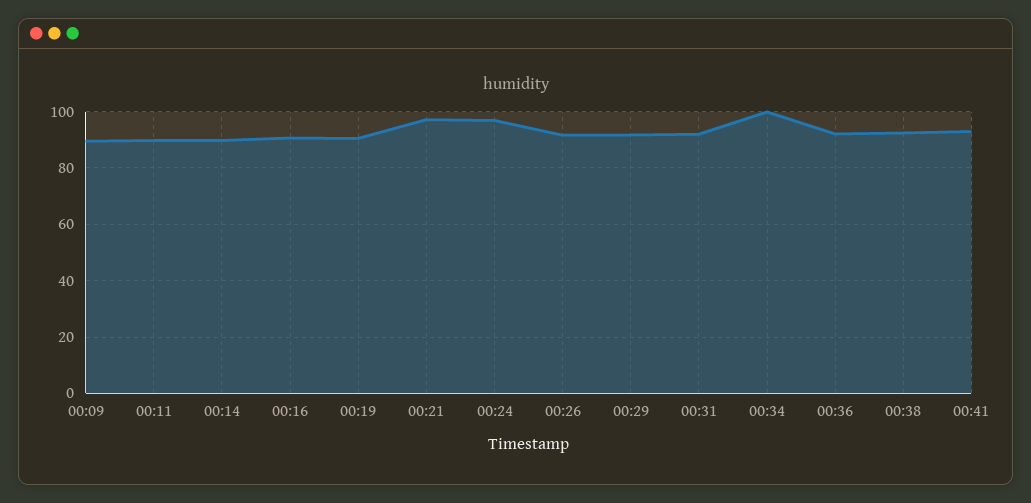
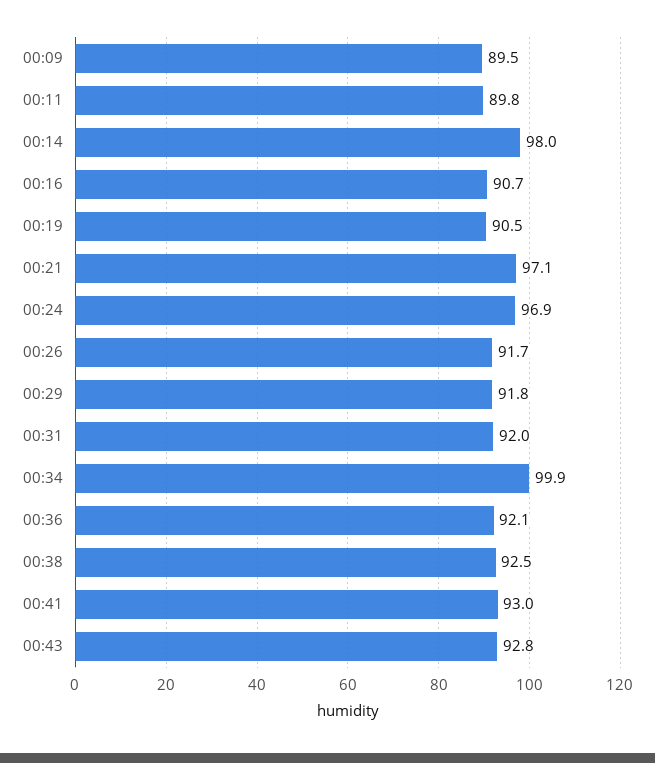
00:14: 90 -> 98
00:43: none -> 92.8

